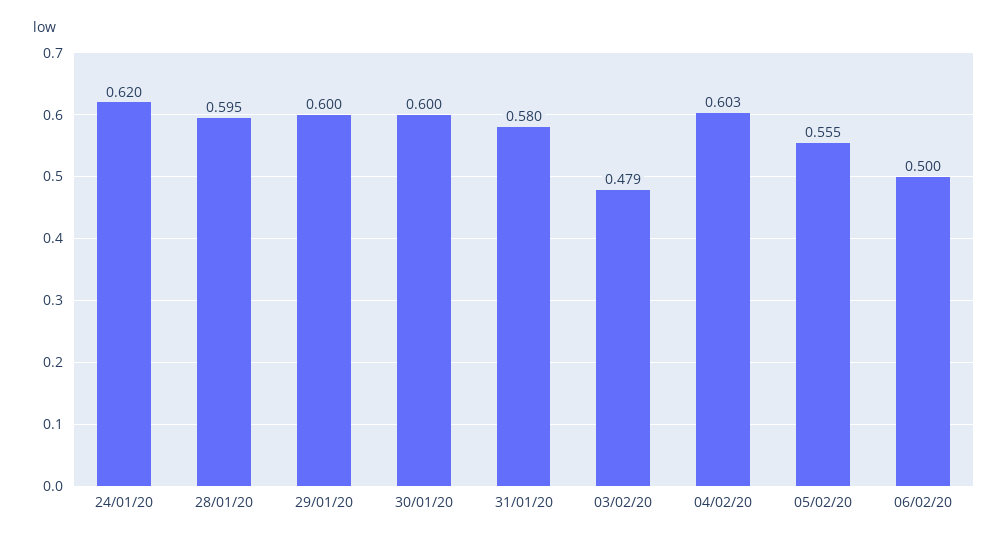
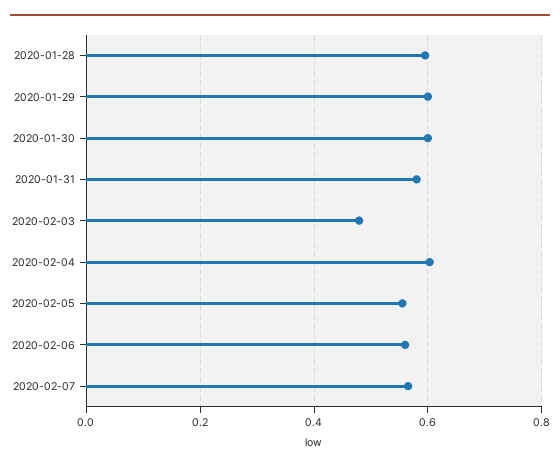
24/01/20: 0.62 -> none
06/02/20: 0.5 -> 0.56
2020-02-07: none -> 0.56

